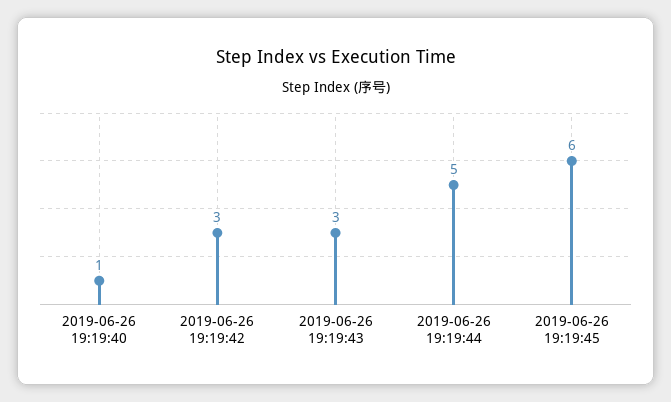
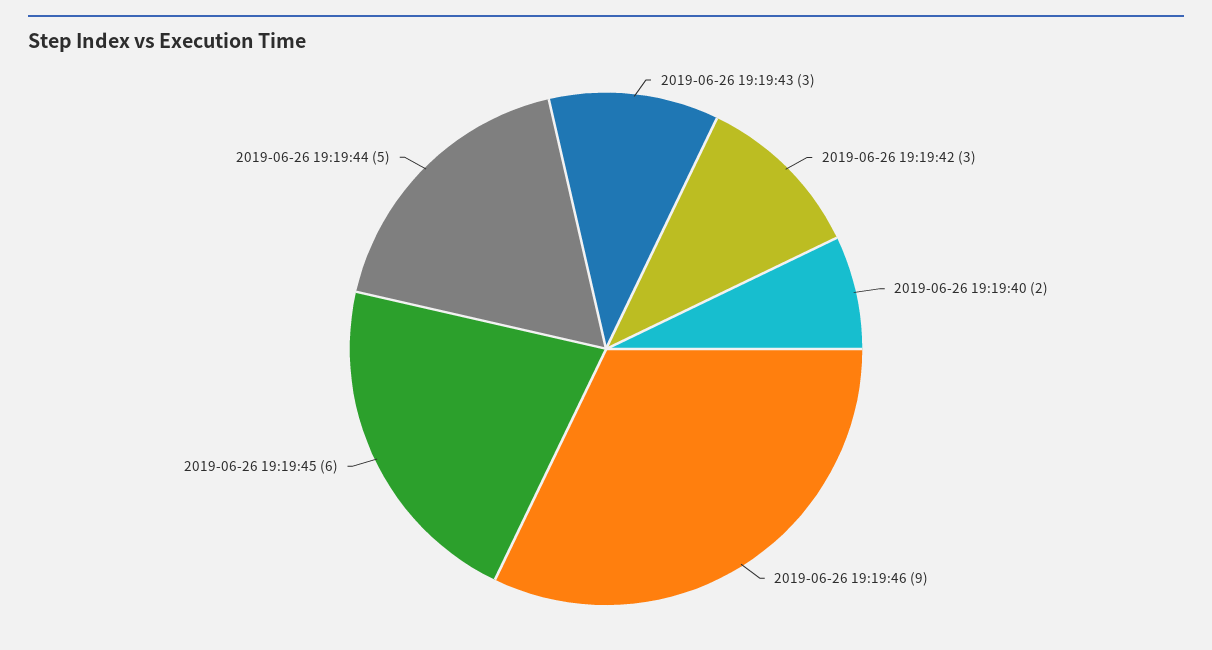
2019-06-26 19:19:40: 1 -> 2
2019-06-26 19:19:46: none -> 9

